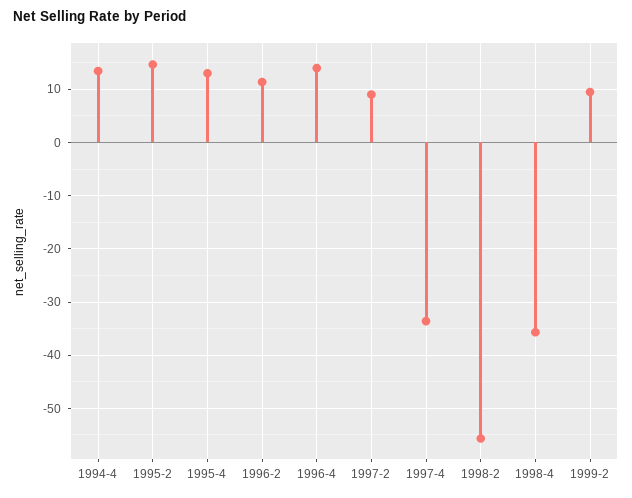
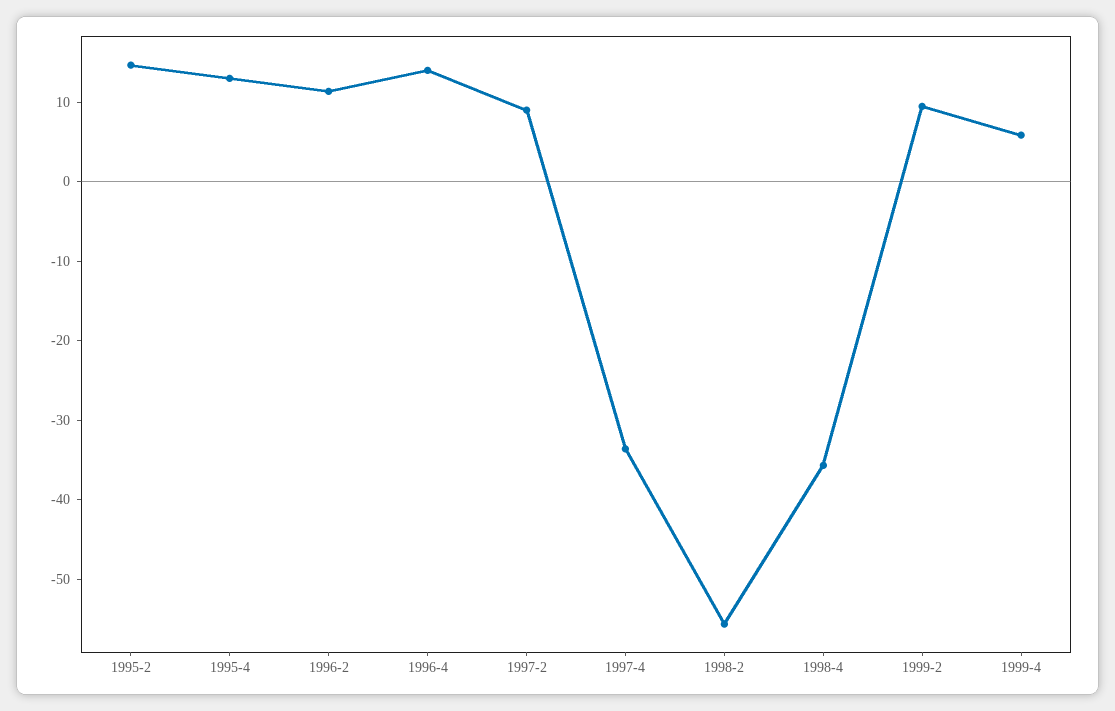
1994-4: 14 -> none
1999-4: none -> 6

